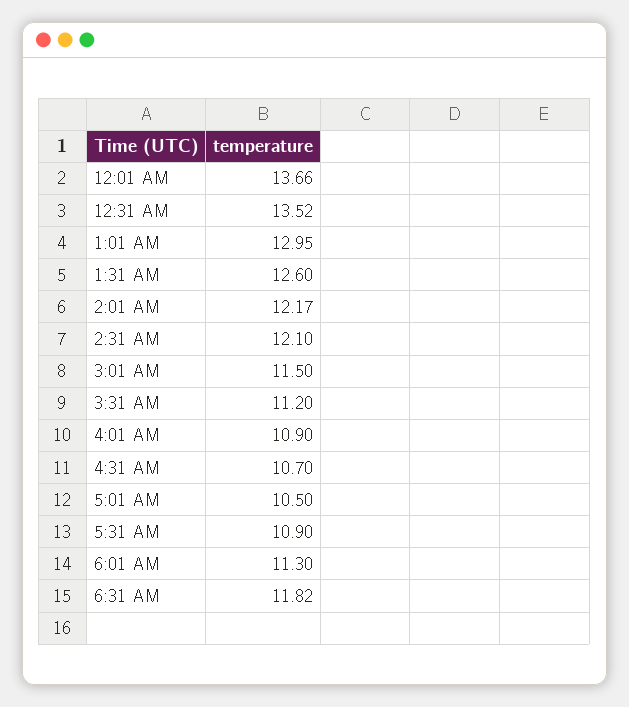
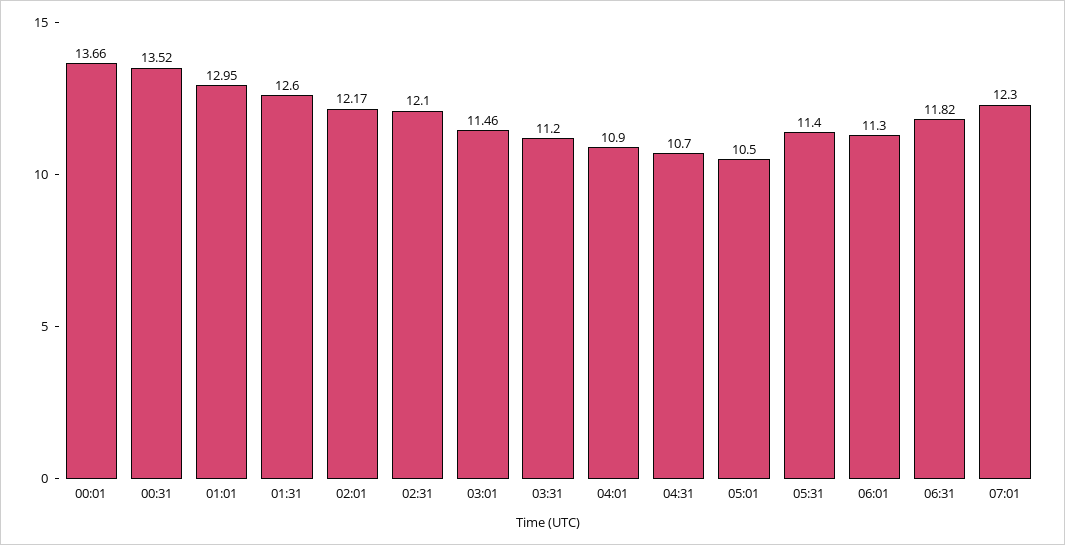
3:01 AM: 11.5 -> 11.46
5:31 AM: 10.9 -> 11.4
07:01: none -> 12.3

